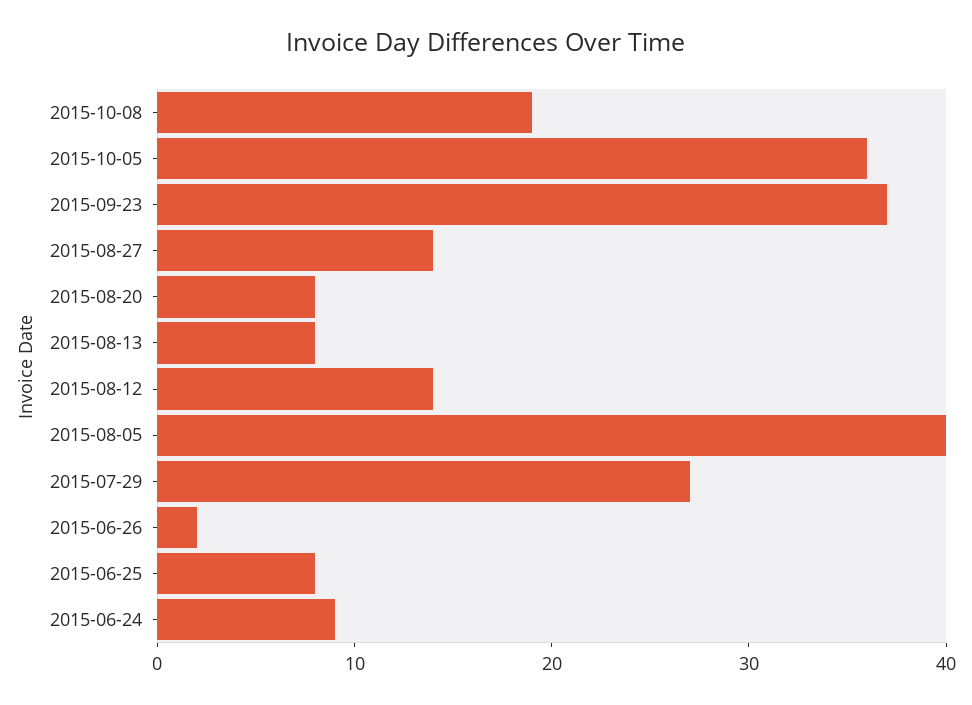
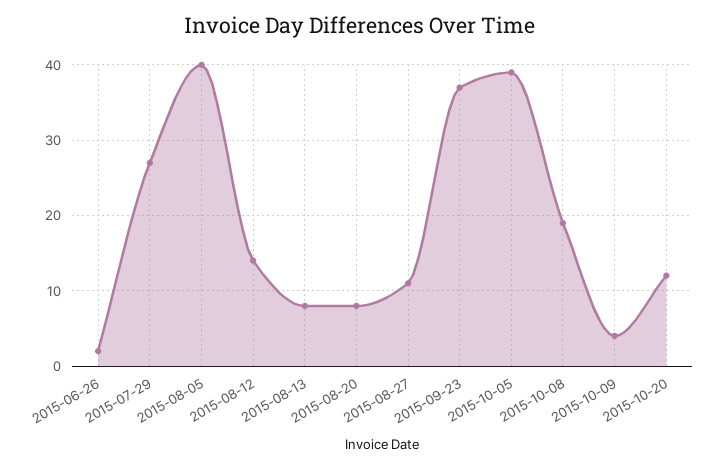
2015-10-05: 36 -> 39
2015-08-27: 14 -> 11
2015-06-25: 8 -> none
2015-06-24: 9 -> none
2015-10-09: none -> 4
2015-10-20: none -> 12

